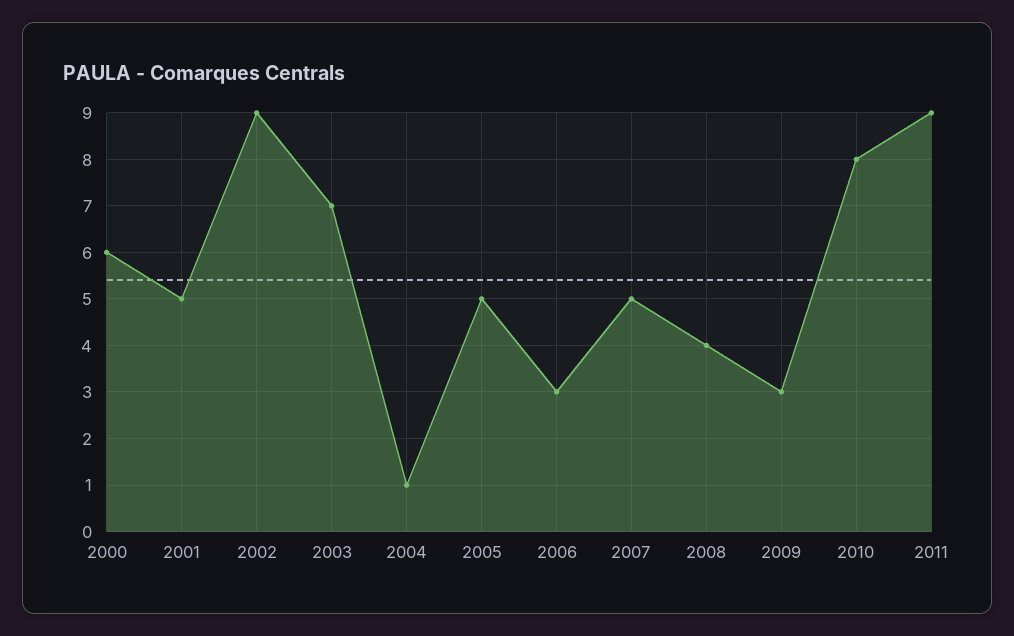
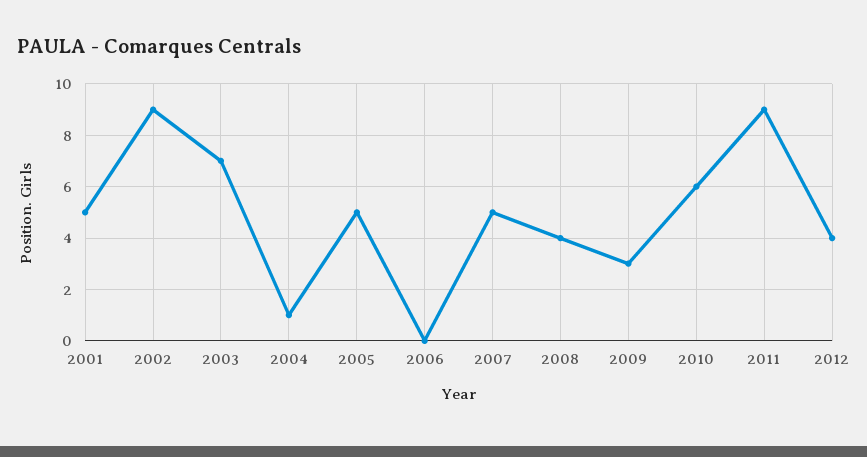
2000: 6 -> none
2006: 3 -> 0
2010: 8 -> 6
2012: none -> 4

